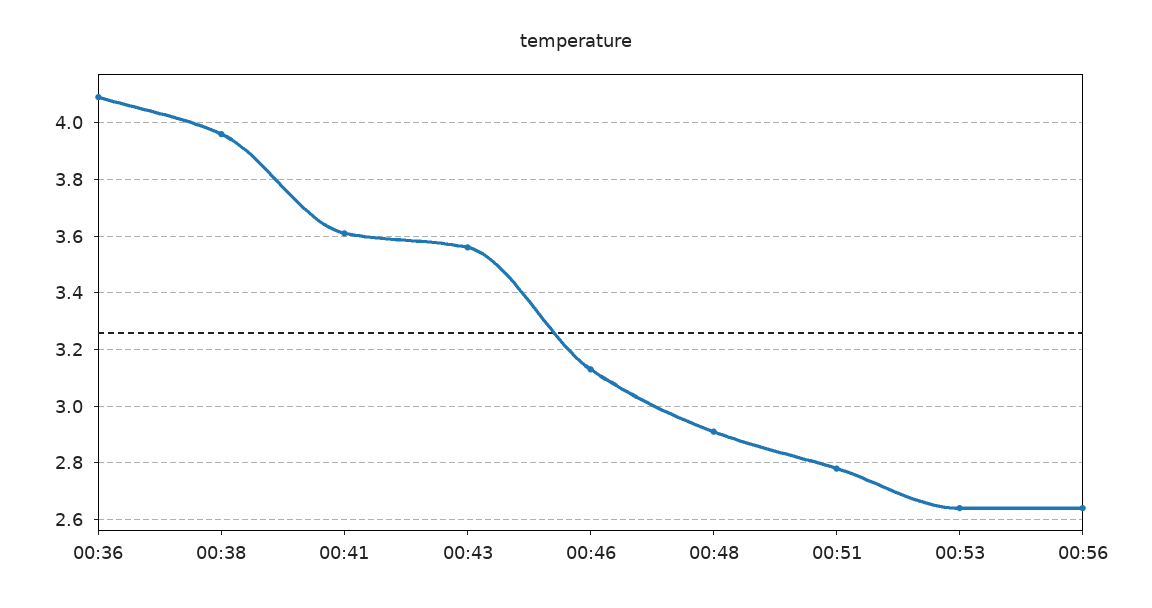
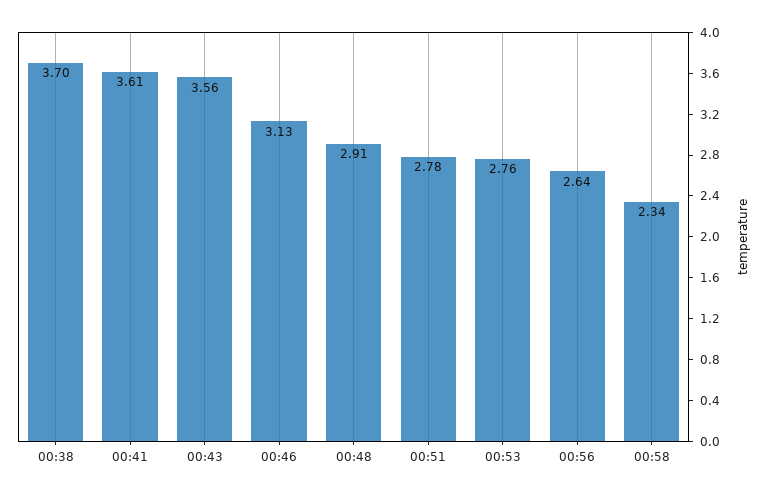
00:36: 4.1 -> none
00:38: 3.95 -> 3.7
00:53: 2.65 -> 2.76
00:58: none -> 2.34

